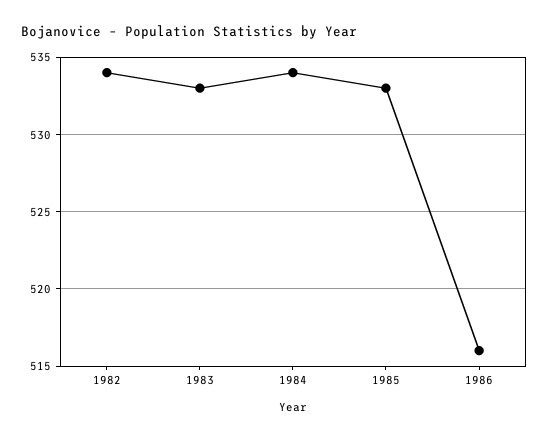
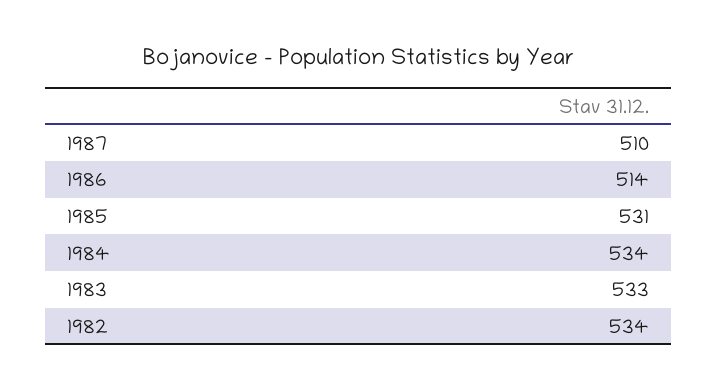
1985: 533 -> 531
1986: 516 -> 514
1987: none -> 510

